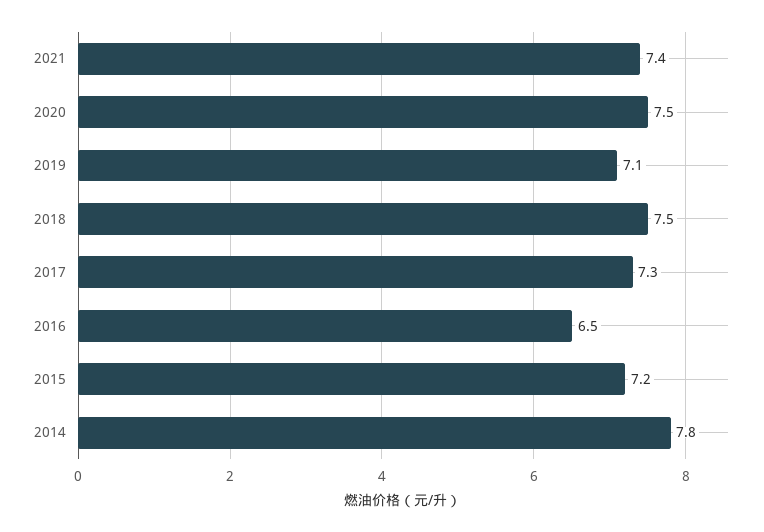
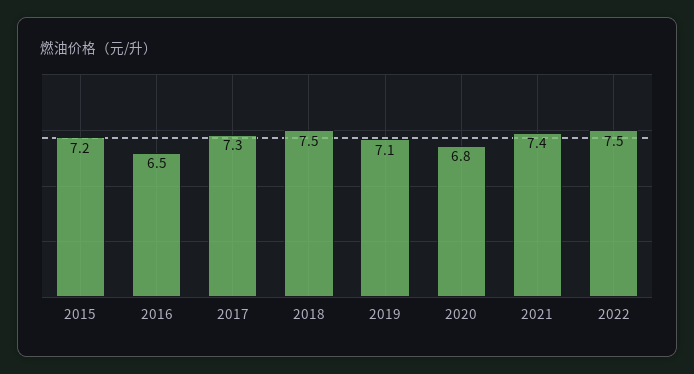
2020: 7.5 -> 6.8
2014: 7.8 -> none
2022: none -> 7.5

